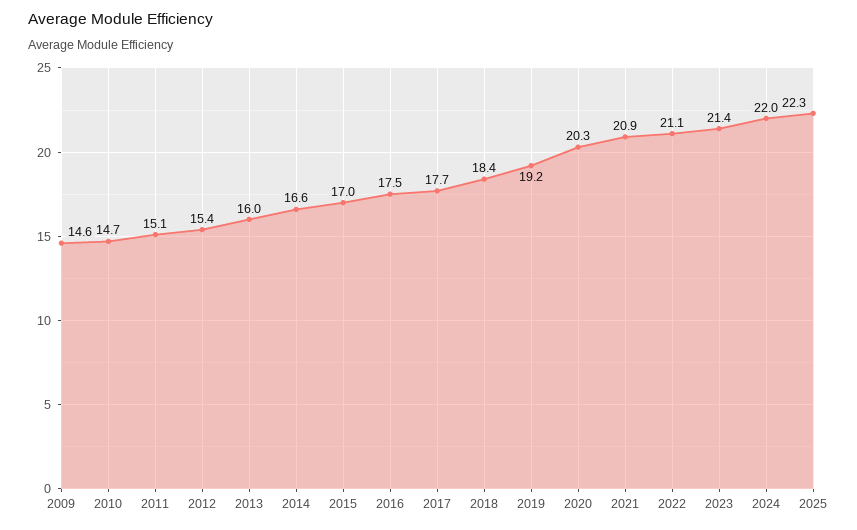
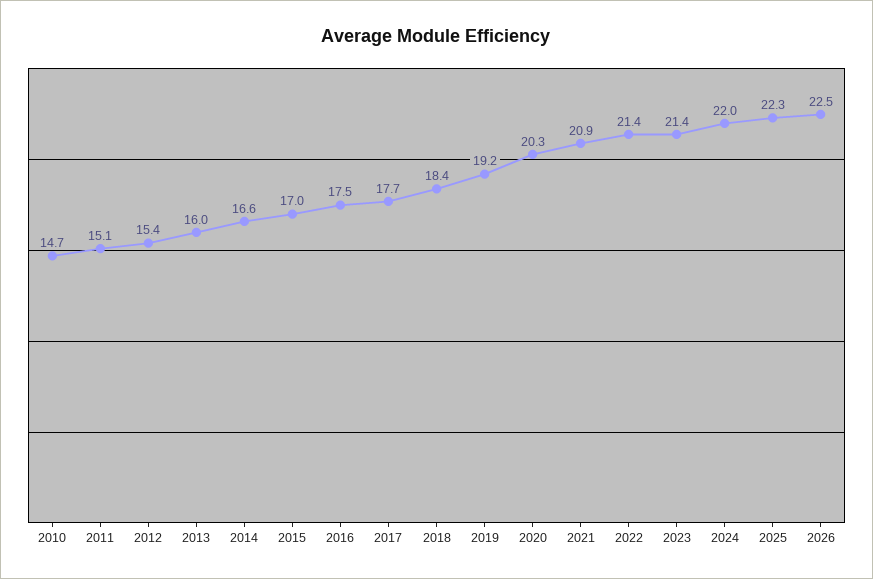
2009: 14.6 -> none
2022: 21.1 -> 21.4
2026: none -> 22.5

